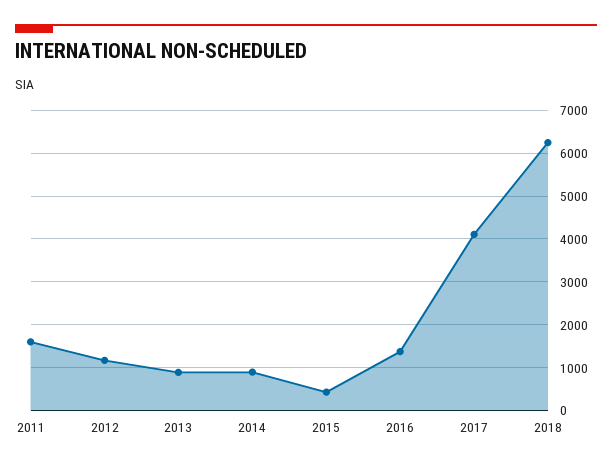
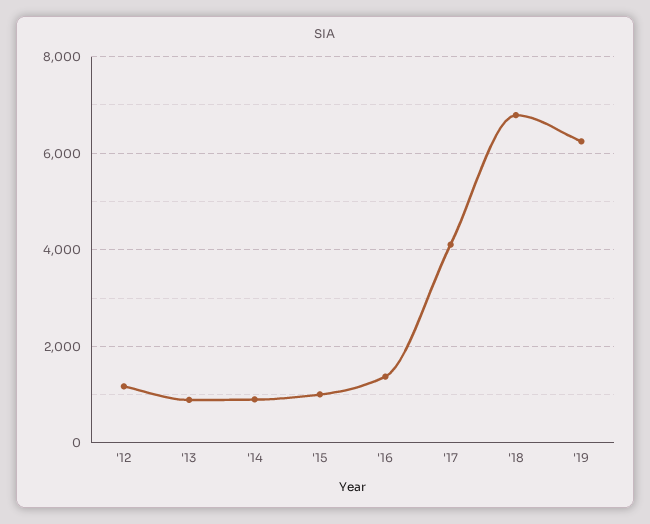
2011: 1600 -> none
2015: 400 -> 1000
2018: 6200 -> 6800
'19: none -> 6200

